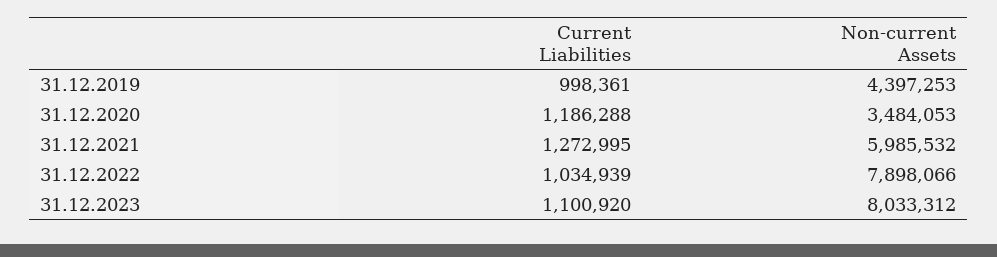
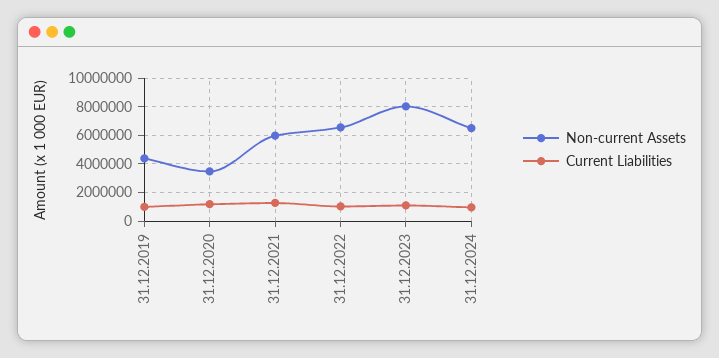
Non-current Assets, 31.12.2022: 7898066 -> 6500000
Non-current Assets, 31.12.2024: none -> 6500000
Current Liabilities, 31.12.2024: none -> 1000000

